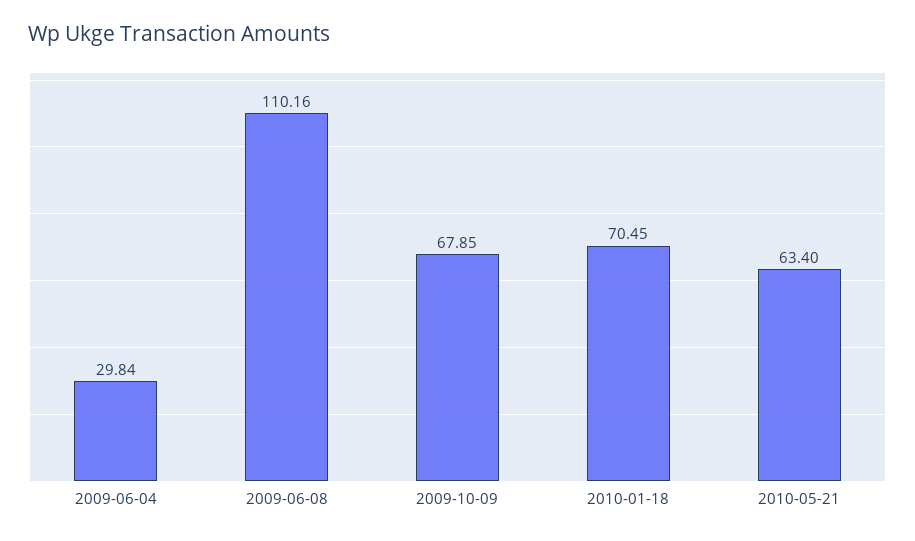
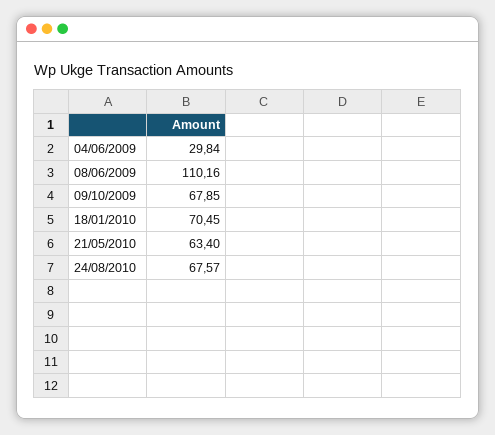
24/08/2010: none -> 67.57

